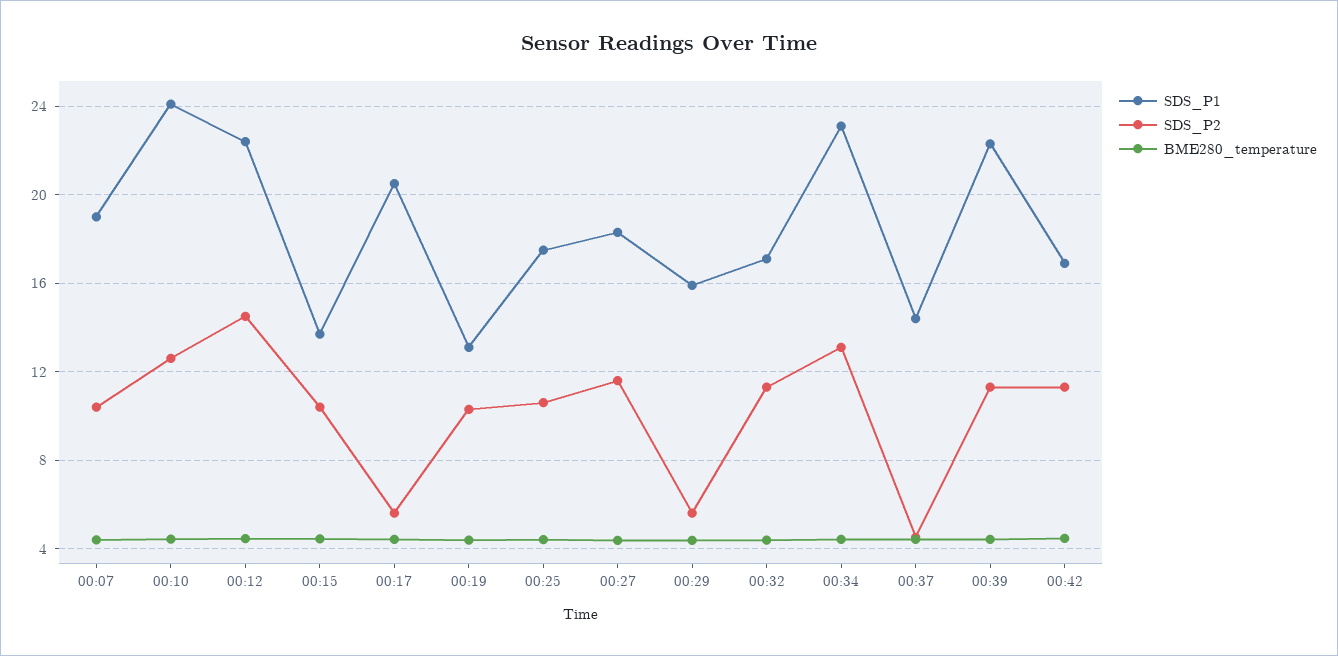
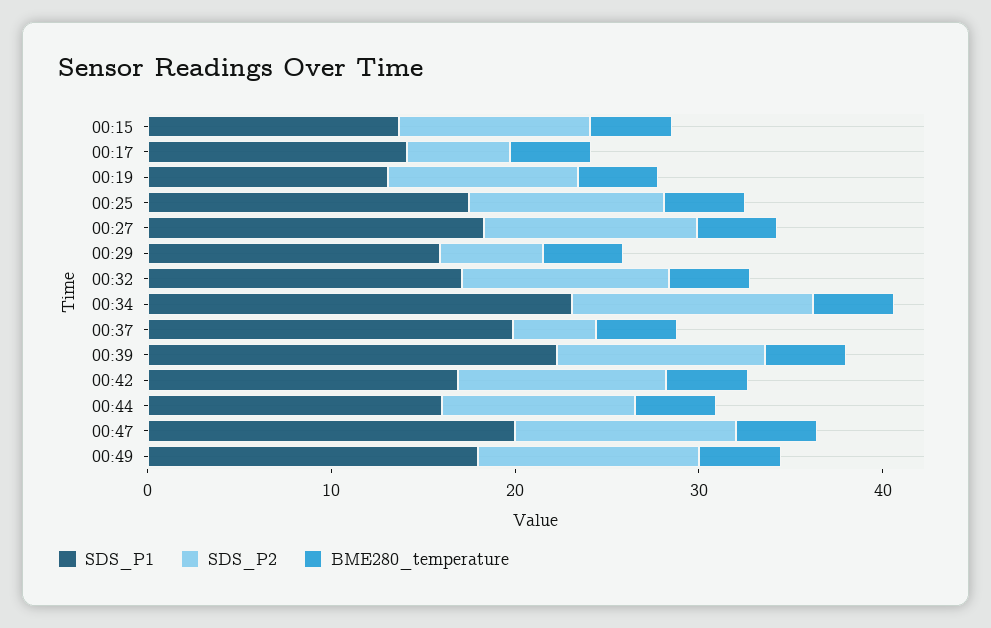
SDS_P1, 00:07: 19 -> none
SDS_P2, 00:07: 10.5 -> none
BME280_temperature, 00:07: 4.5 -> none
SDS_P1, 00:10: 24 -> none
SDS_P2, 00:10: 12.5 -> none
BME280_temperature, 00:10: 4.5 -> none
SDS_P1, 00:12: 22.5 -> none
SDS_P2, 00:12: 14.5 -> none
BME280_temperature, 00:12: 4.5 -> none
SDS_P1, 00:17: 20.5 -> 14
SDS_P1, 00:37: 14.5 -> 20
SDS_P1, 00:44: none -> 16
SDS_P2, 00:44: none -> 10
BME280_temperature, 00:44: none -> 4
SDS_P1, 00:47: none -> 20
SDS_P2, 00:47: none -> 12
BME280_temperature, 00:47: none -> 4
SDS_P1, 00:49: none -> 18
SDS_P2, 00:49: none -> 12
BME280_temperature, 00:49: none -> 4

